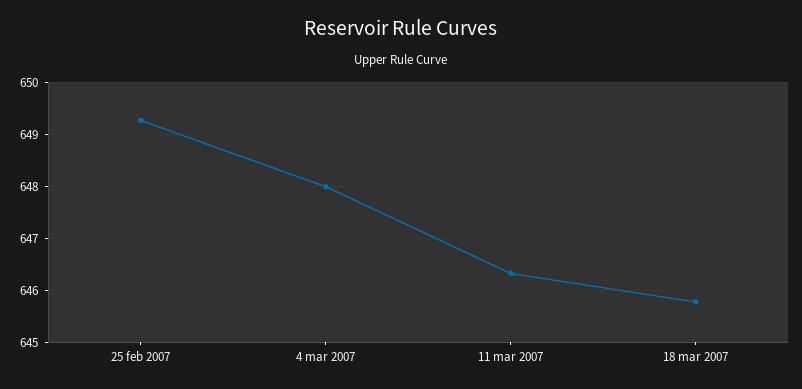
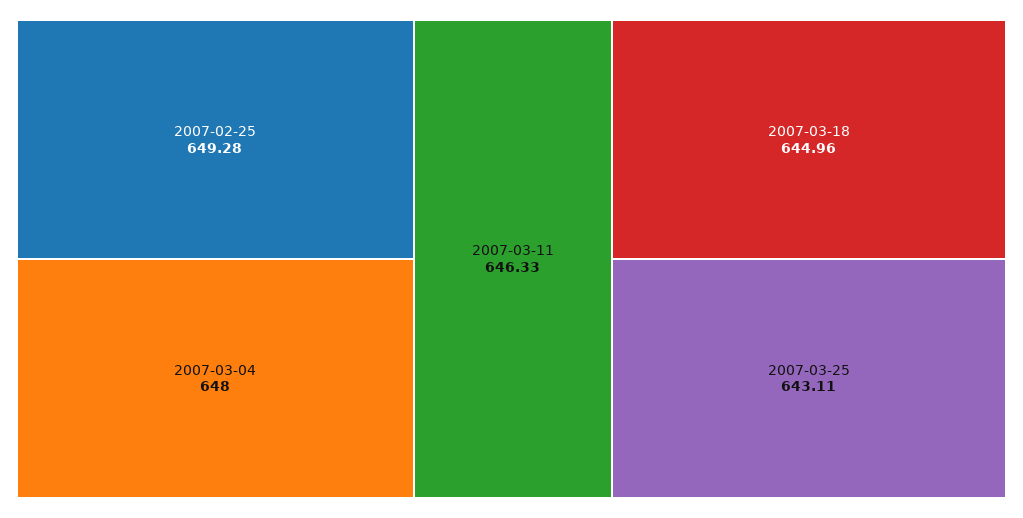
18 mar 2007: 645.8 -> 644.96
2007-03-25: none -> 643.11

